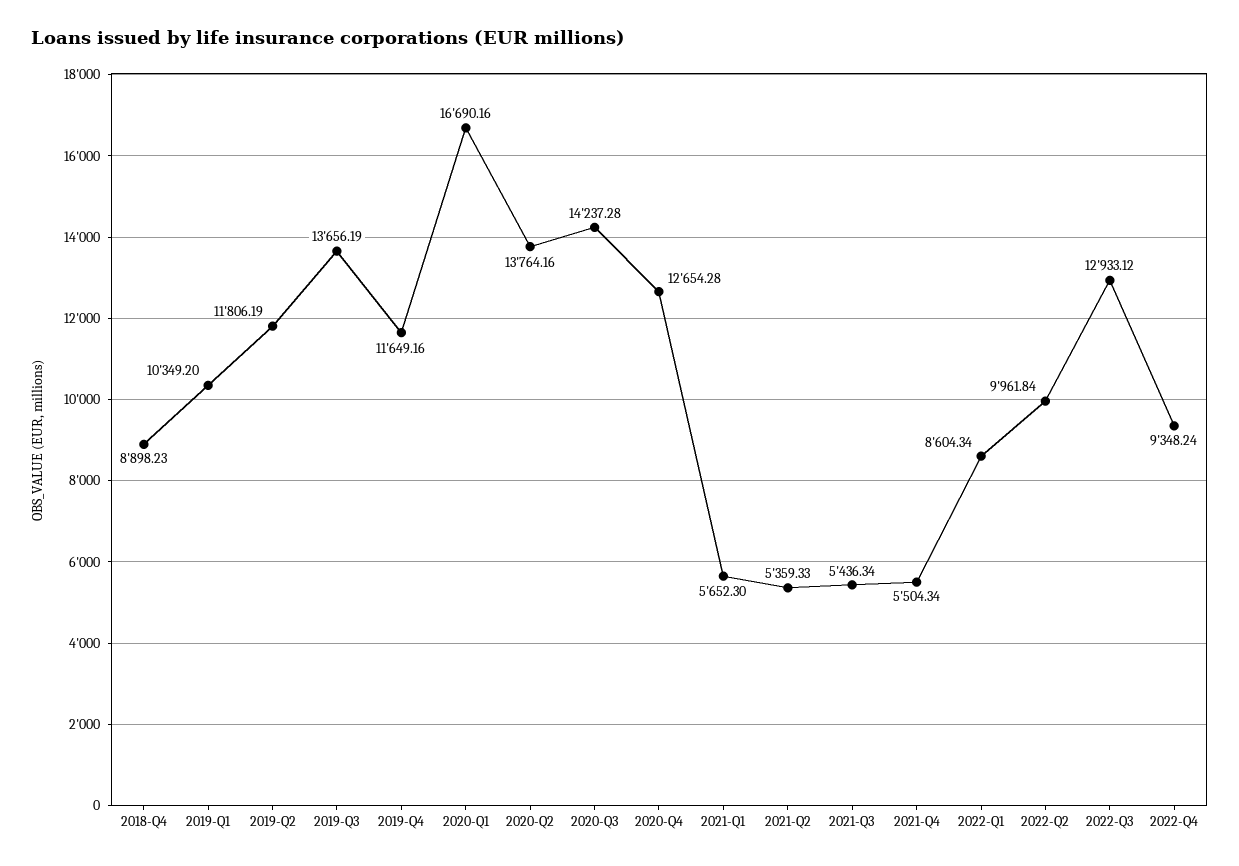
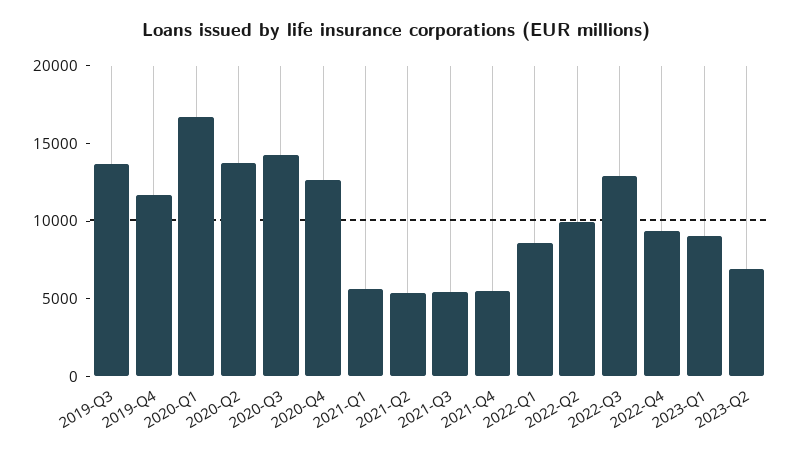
2018-Q4: 8898.23 -> none
2019-Q1: 10349.2 -> none
2019-Q2: 11806.19 -> none
2023-Q1: none -> 9000
2023-Q2: none -> 7000

